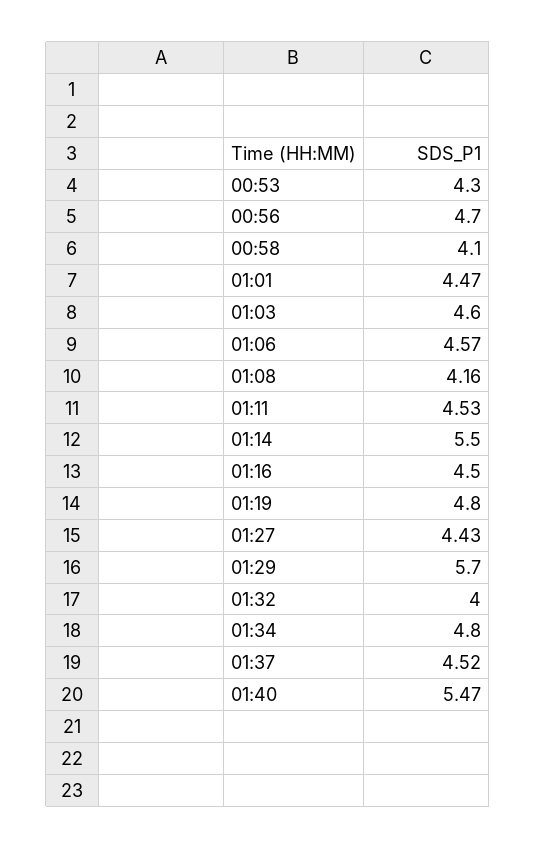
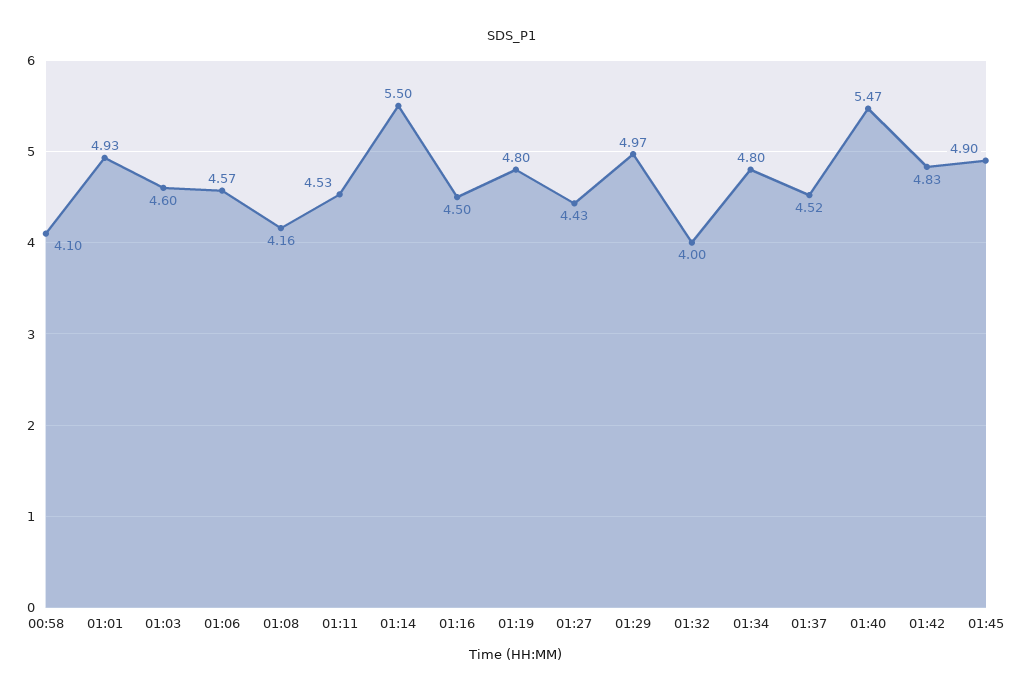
00:53: 4.3 -> none
00:56: 4.7 -> none
01:01: 4.47 -> 4.93
01:29: 5.7 -> 4.97
01:42: none -> 4.83
01:45: none -> 4.9

